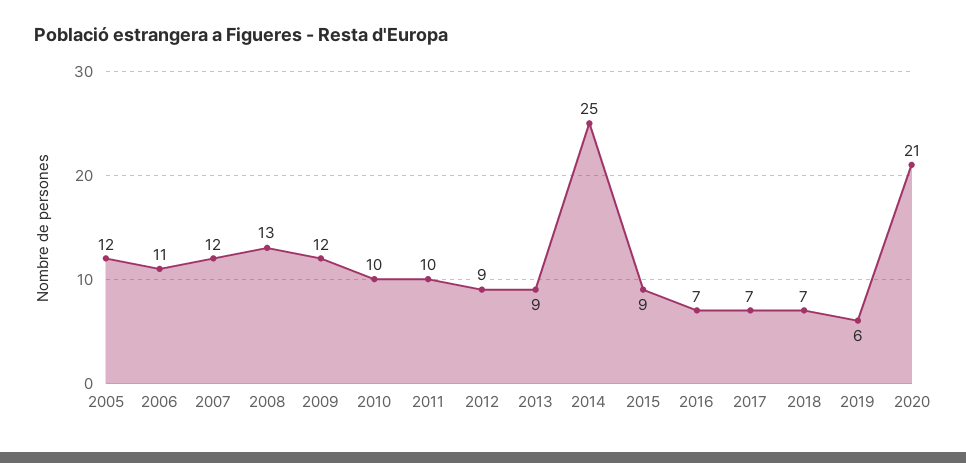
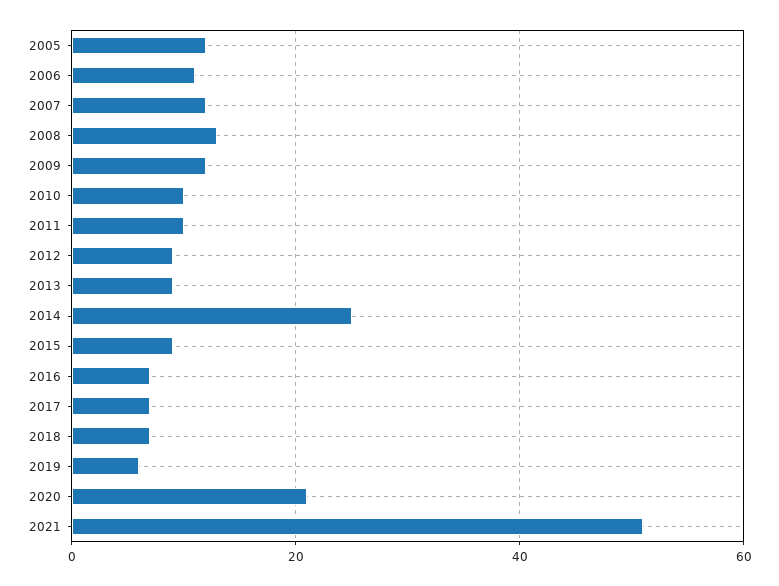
2021: none -> 50

